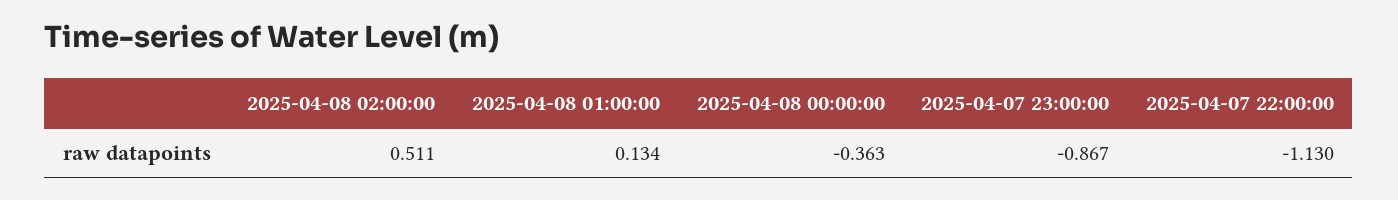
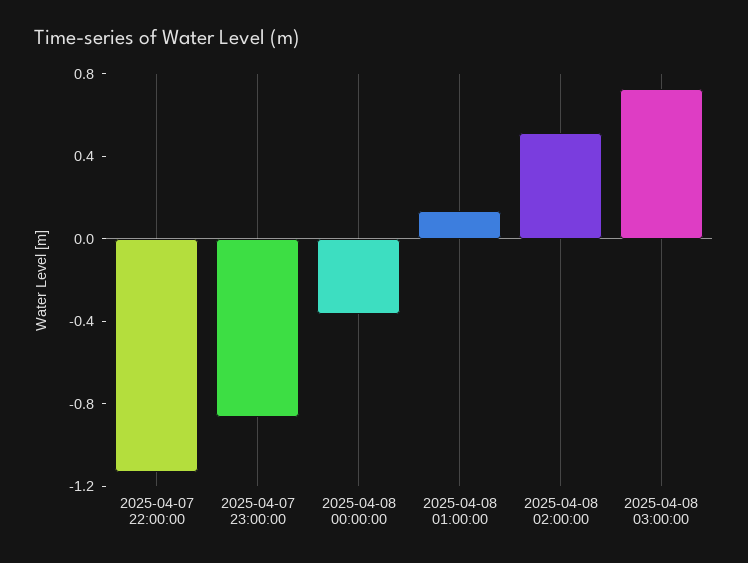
2025-04-08 03:00:00: none -> 0.7

